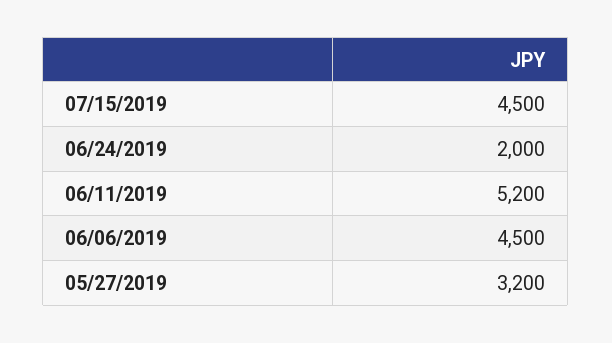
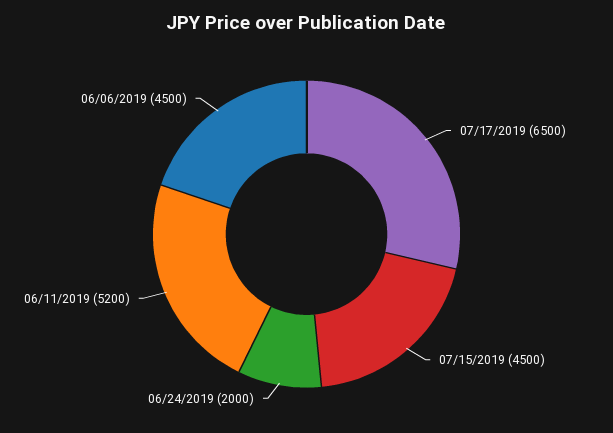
05/27/2019: 3200 -> none
07/17/2019: none -> 6500

